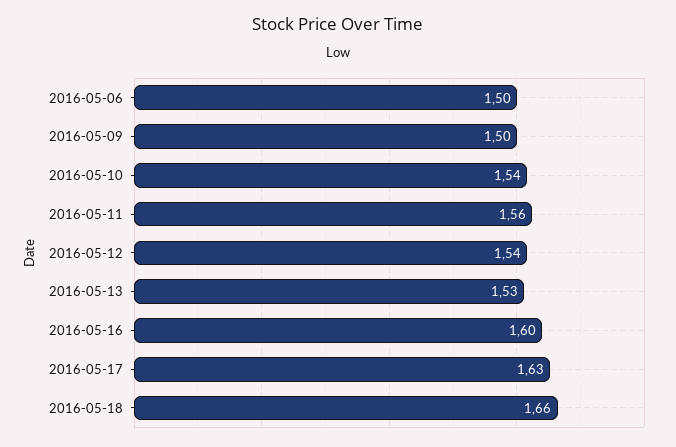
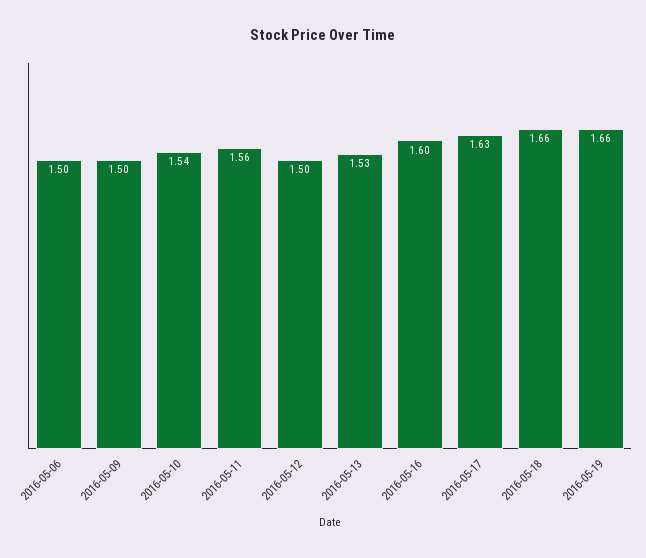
2016-05-12: 1.54 -> 1.5
2016-05-19: none -> 1.66

